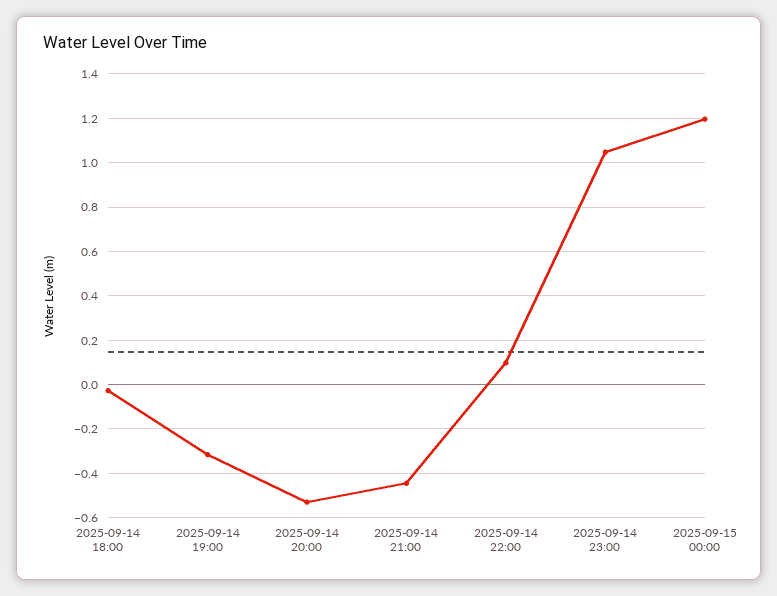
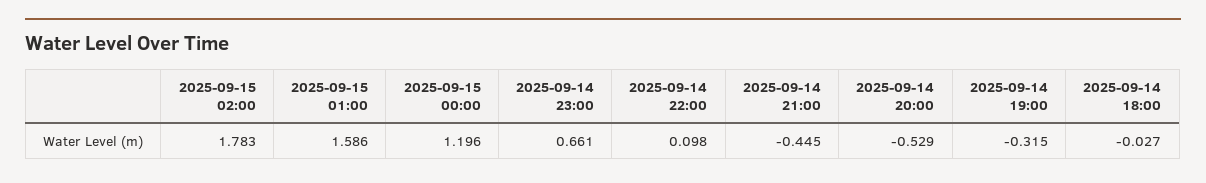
2025-09-14 23:00: 1.05 -> 0.661
2025-09-15 02:00: none -> 1.783
2025-09-15 01:00: none -> 1.586

